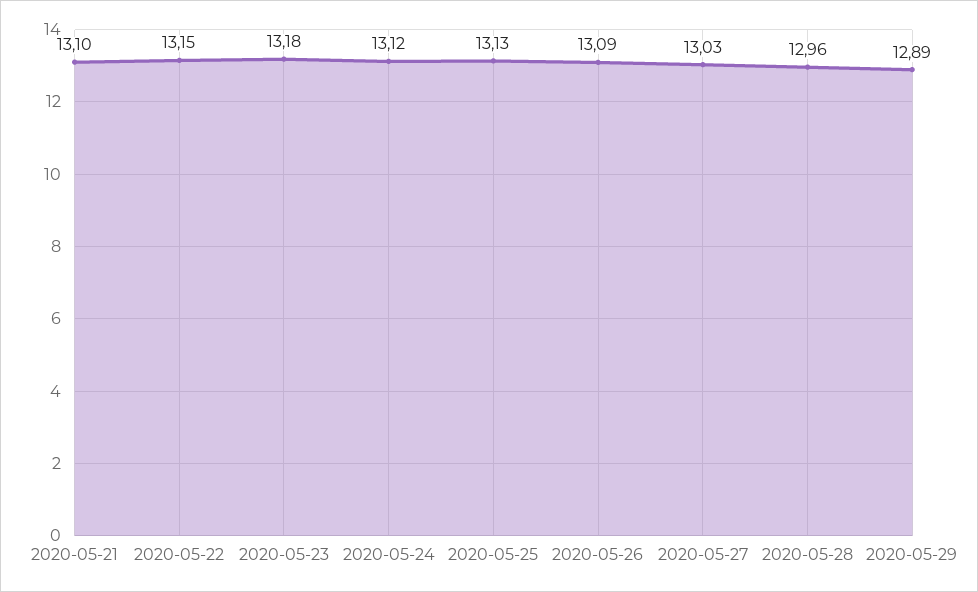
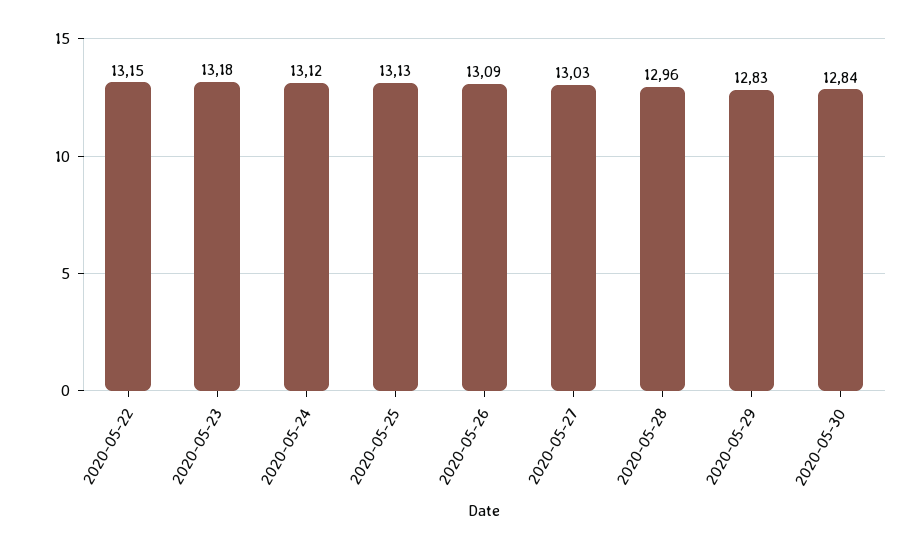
2020-05-21: 13.1 -> none
2020-05-29: 12.89 -> 12.83
2020-05-30: none -> 12.84

